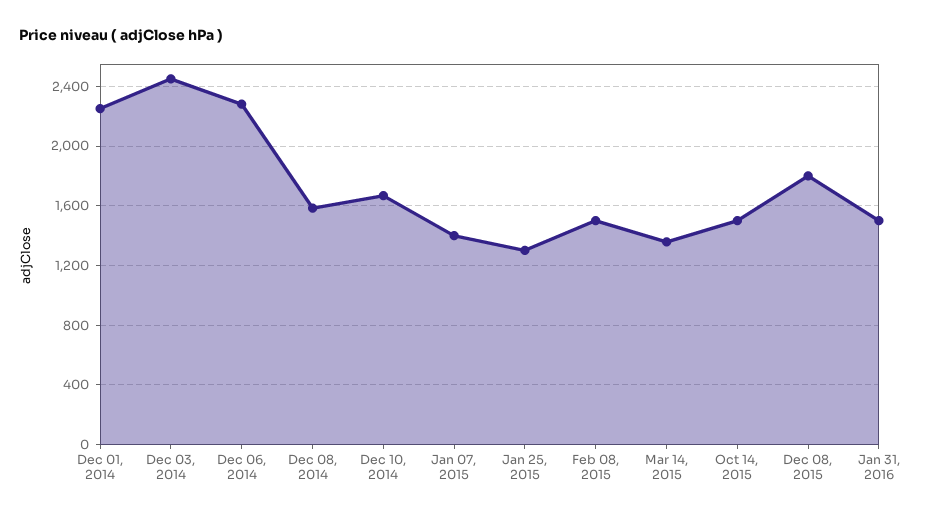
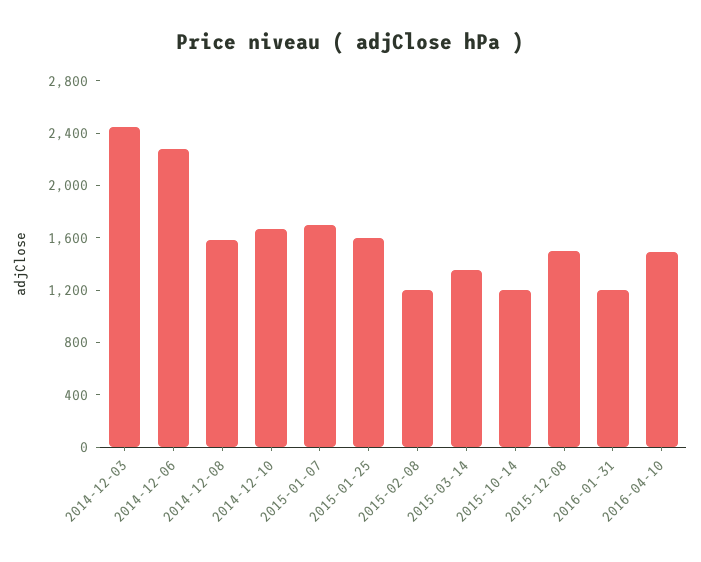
Dec 01, 2014: 2250 -> none
Jan 07, 2015: 1400 -> 1700
Jan 25, 2015: 1300 -> 1600
Feb 08, 2015: 1500 -> 1200
Oct 14, 2015: 1500 -> 1200
Dec 08, 2015: 1800 -> 1500
Jan 31, 2016: 1500 -> 1200
2016-04-10: none -> 1500

